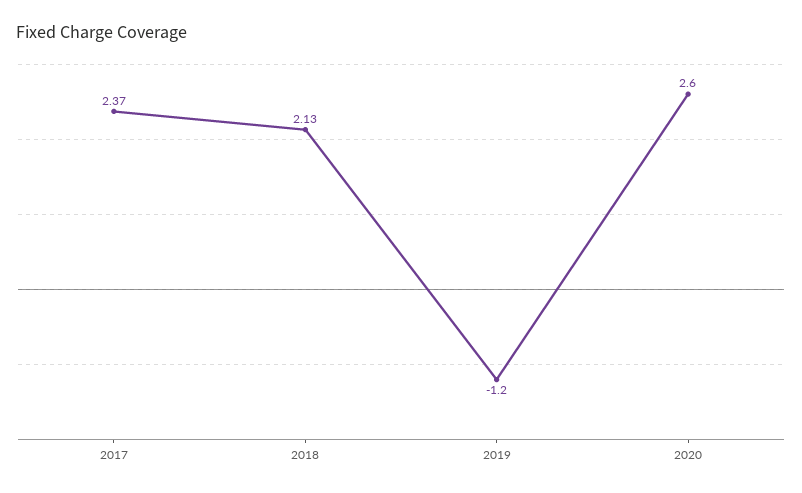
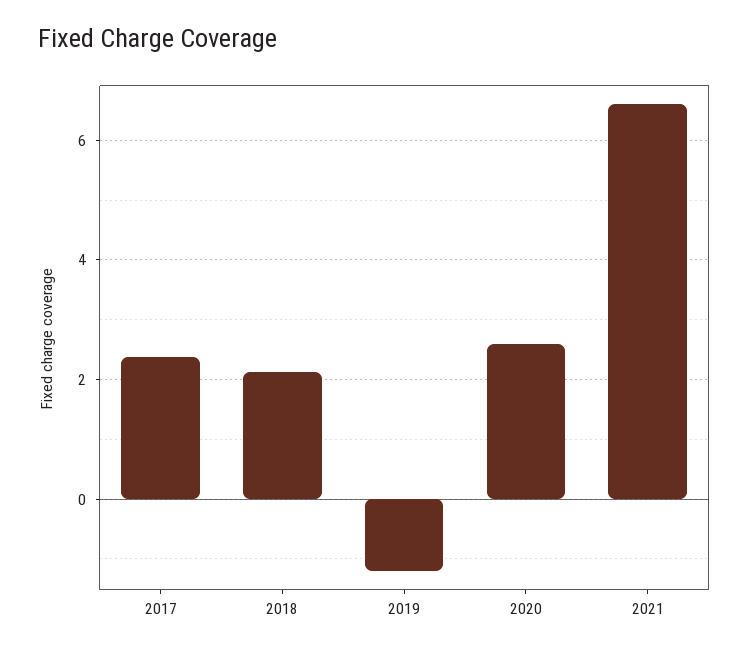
2021: none -> 6.6

